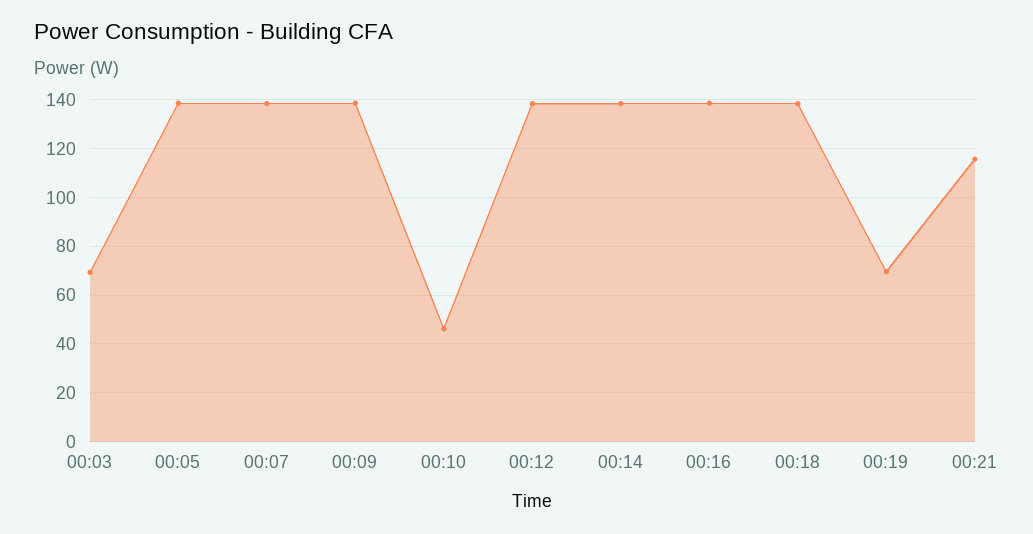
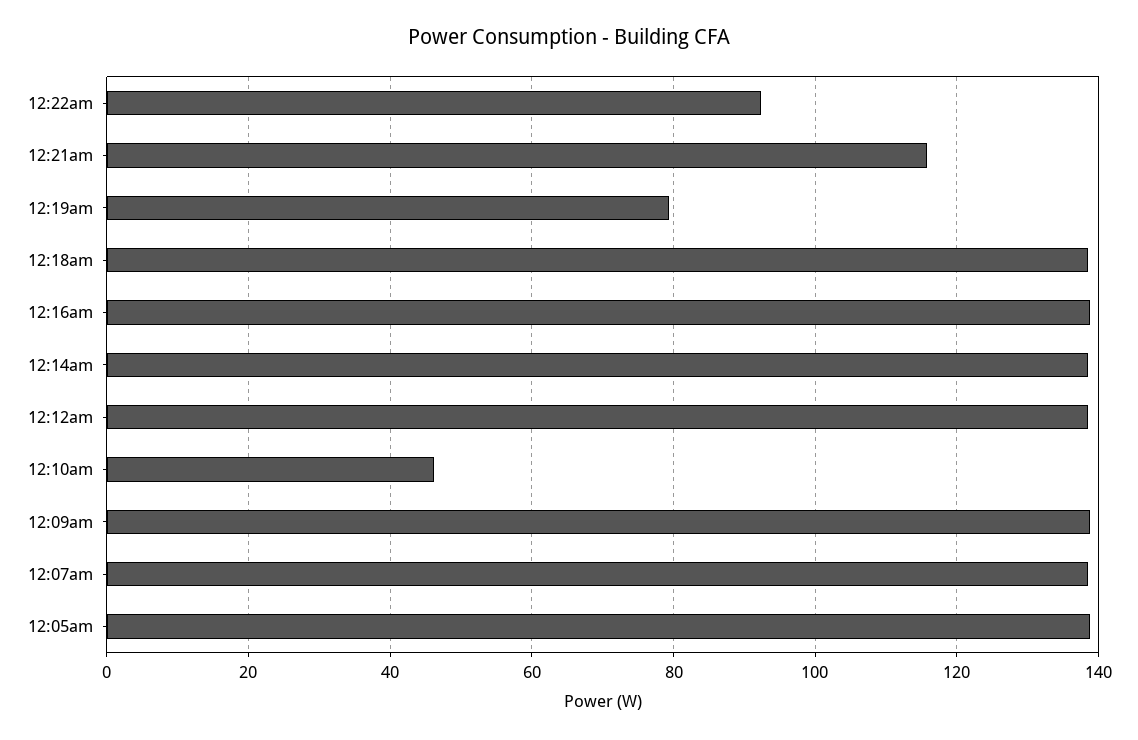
00:03: 70 -> none
00:19: 70 -> 80
12:22am: none -> 92

